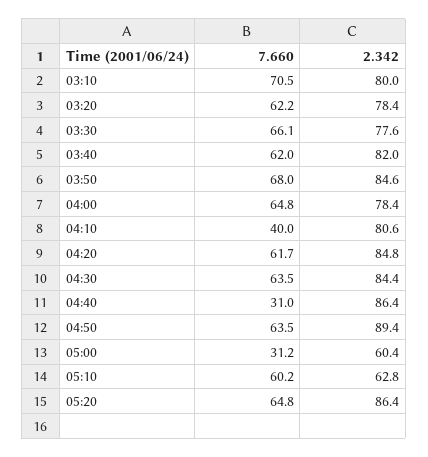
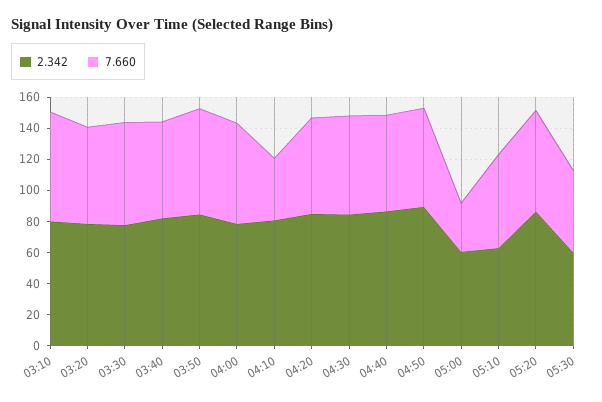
7.660, 04:40: 31 -> 60
2.342, 05:30: none -> 60
7.660, 05:30: none -> 50

